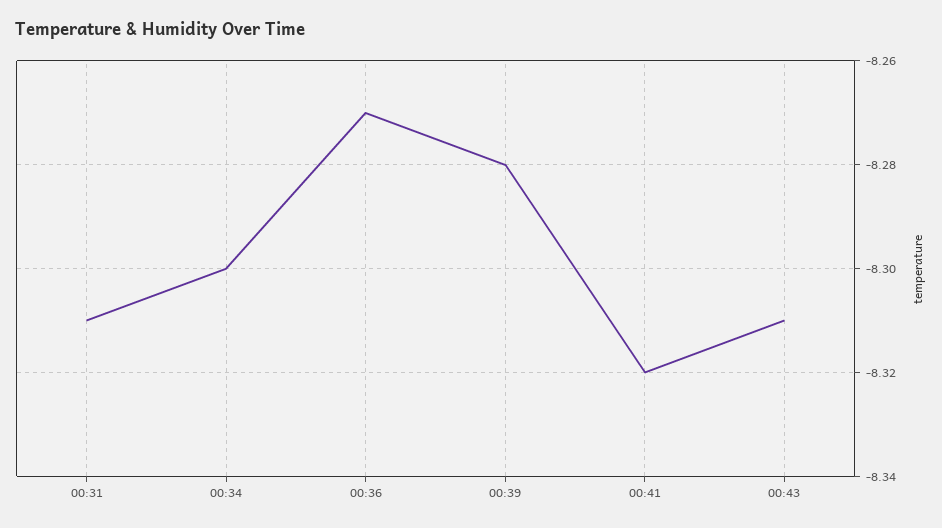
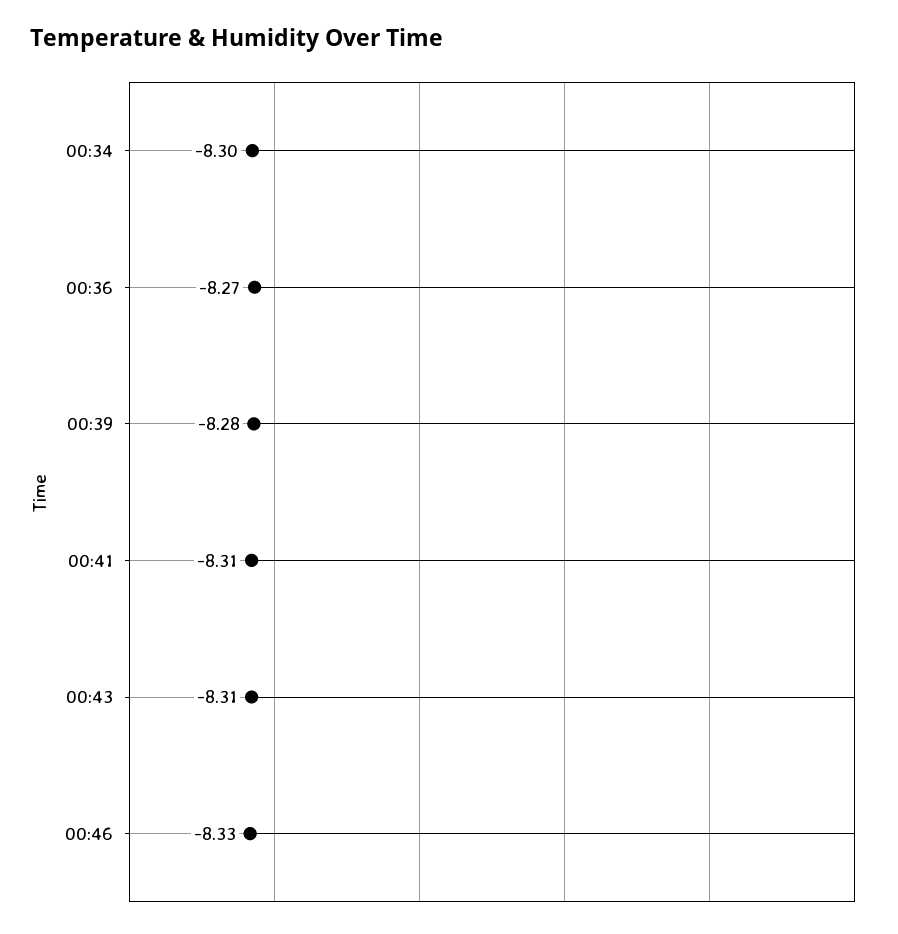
00:31: -8.31 -> none
00:41: -8.32 -> -8.31
00:46: none -> -8.33

